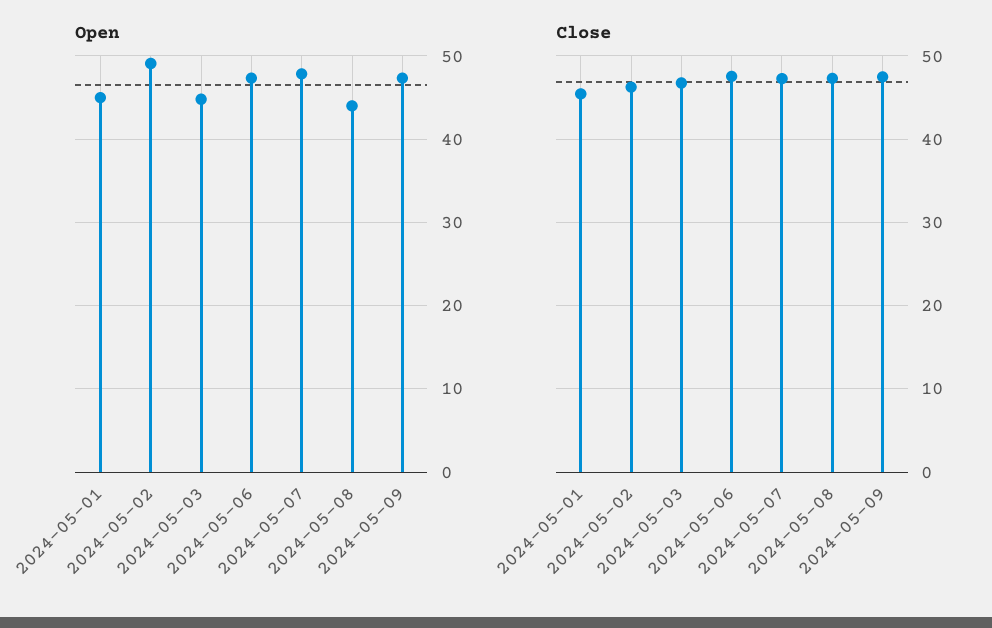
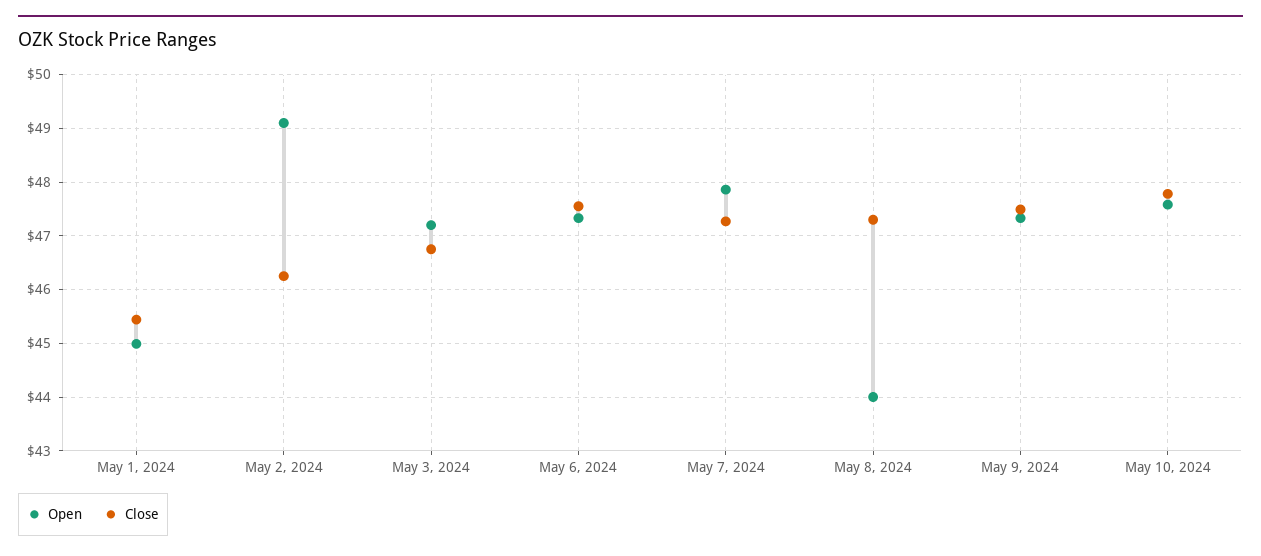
Open, 2024-05-03: 45 -> 47.2
Open, May 10, 2024: none -> 47.6
Close, May 10, 2024: none -> 47.8

